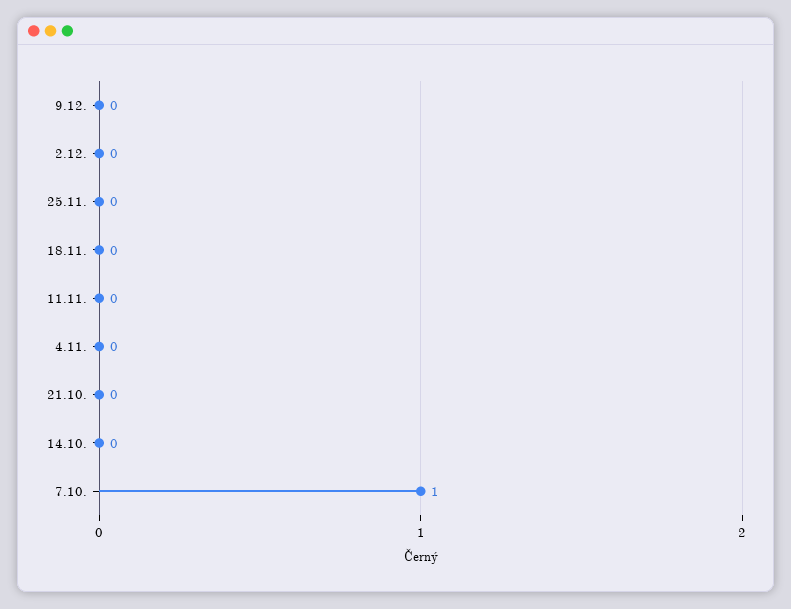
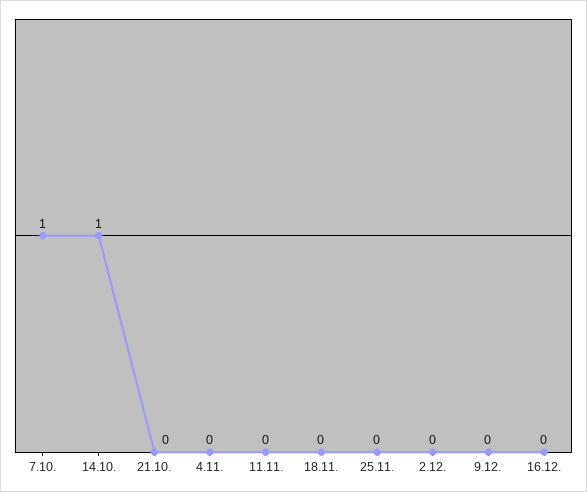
14.10.: 0 -> 1
16.12.: none -> 0

